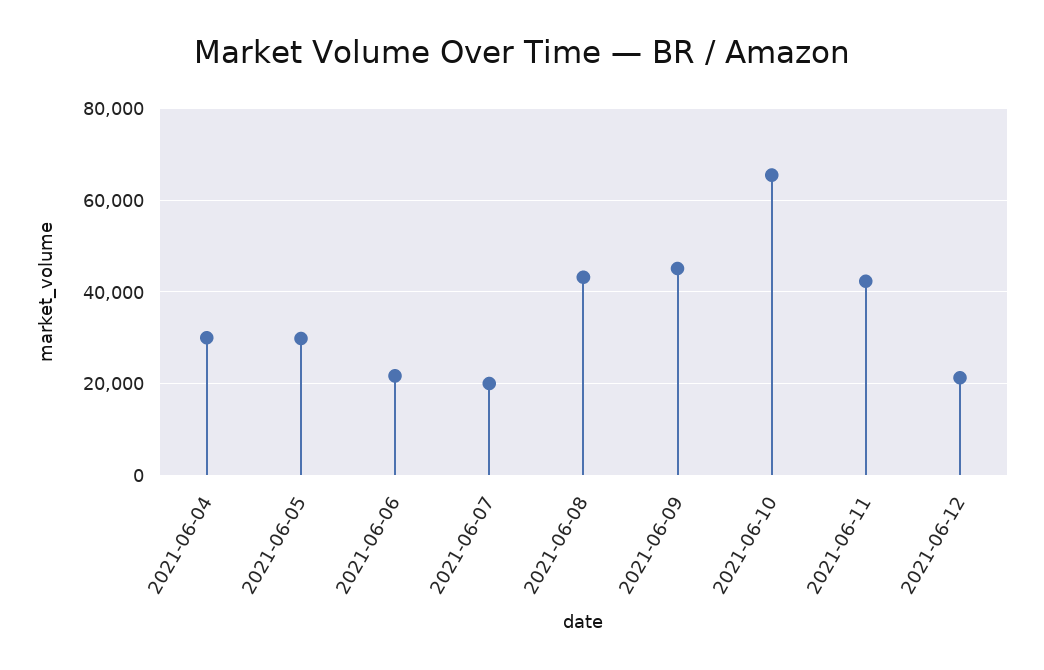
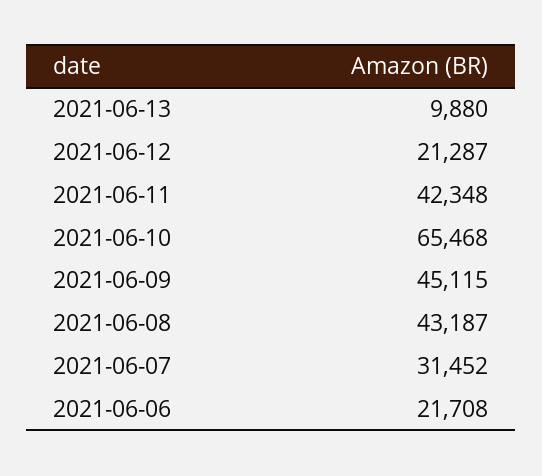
2021-06-04: 30000 -> none
2021-06-05: 30000 -> none
2021-06-07: 20000 -> 31452
2021-06-13: none -> 9880

